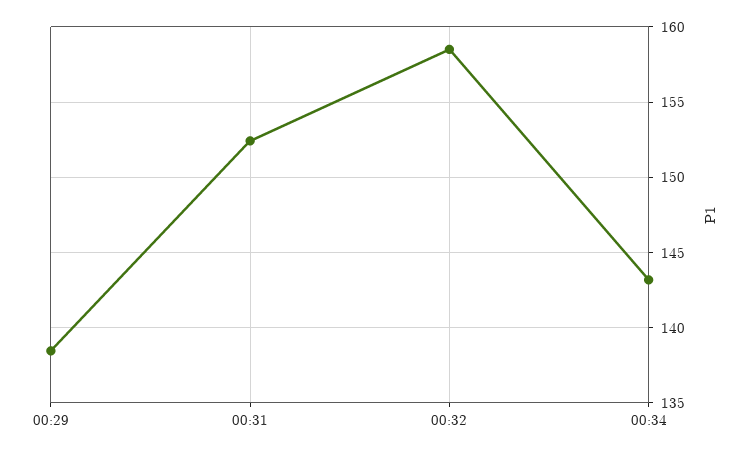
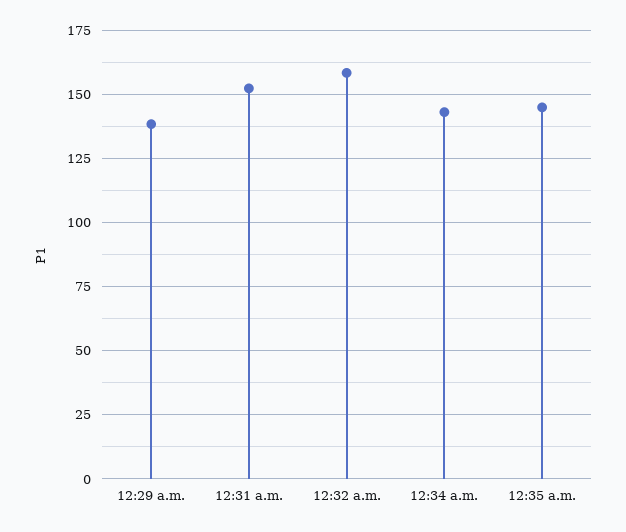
12:35 a.m.: none -> 145

